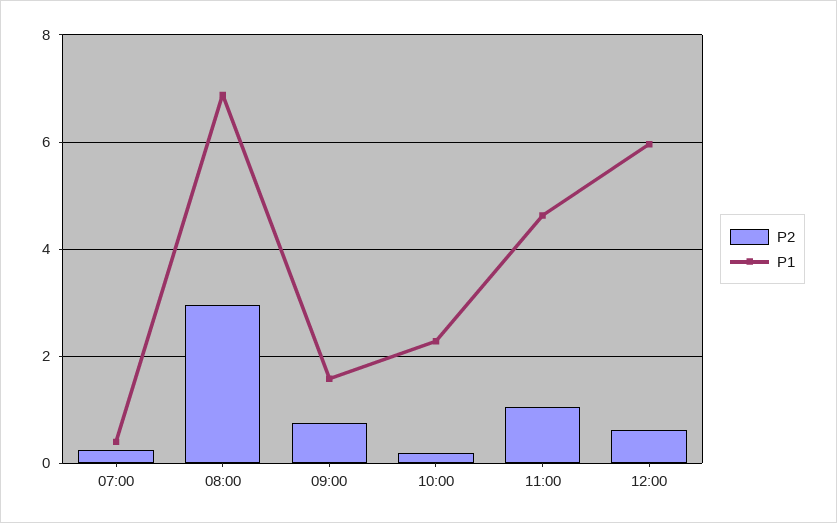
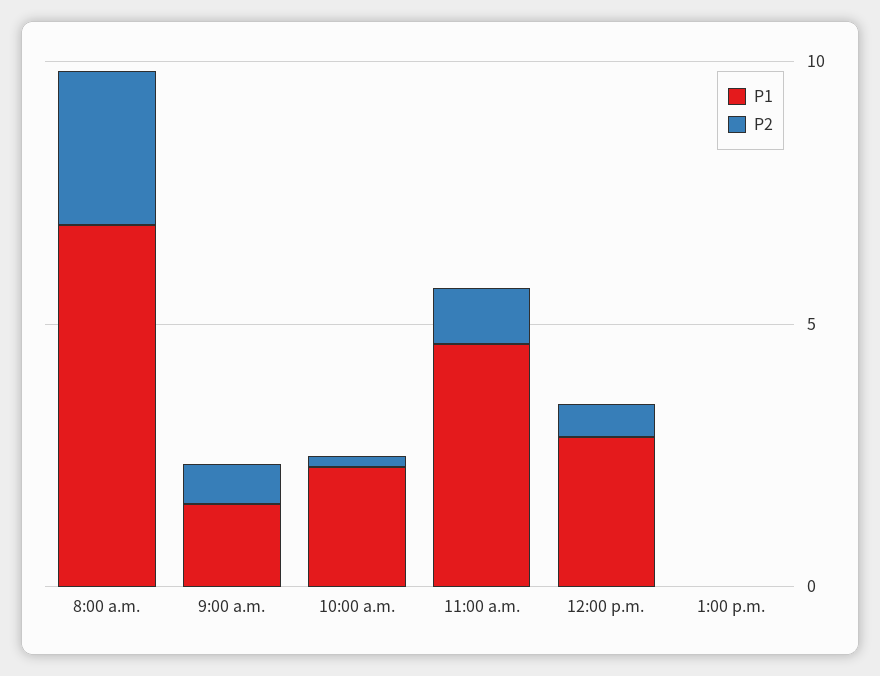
P2, 07:00: 0.2 -> none
P1, 07:00: 0.4 -> none
P1, 12:00: 6 -> 3
P1, 1:00 p.m.: none -> 0
P2, 1:00 p.m.: none -> 0

